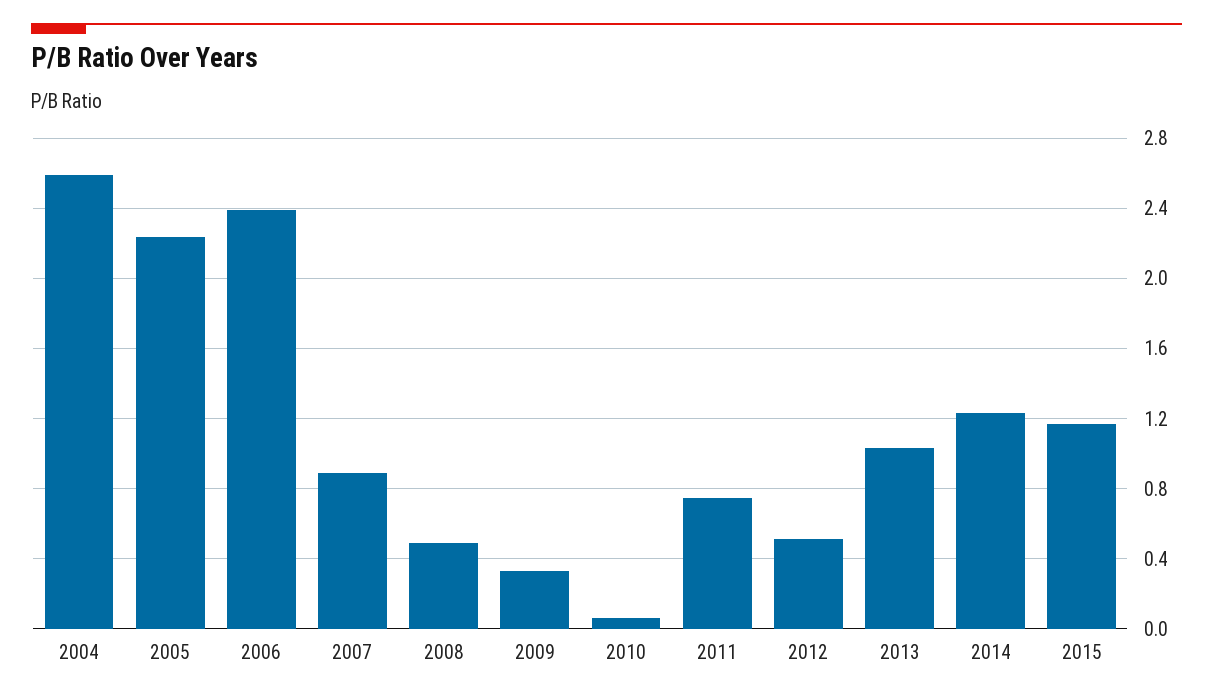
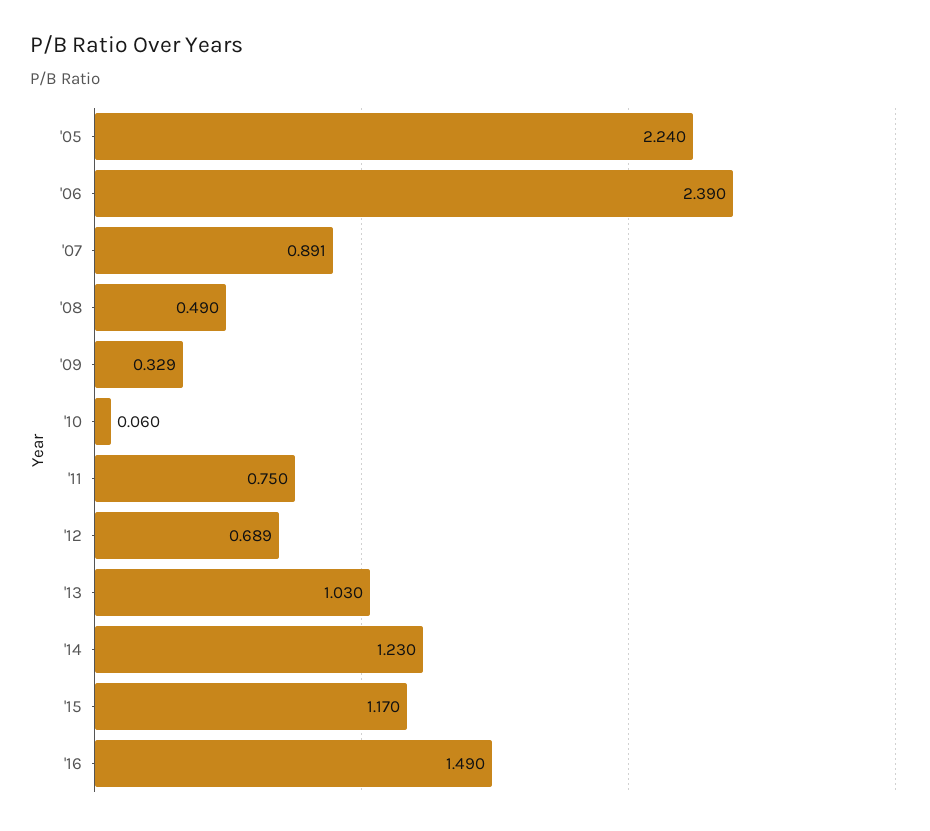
2004: 2.6 -> none
2012: 0.5 -> 0.689
'16: none -> 1.49

